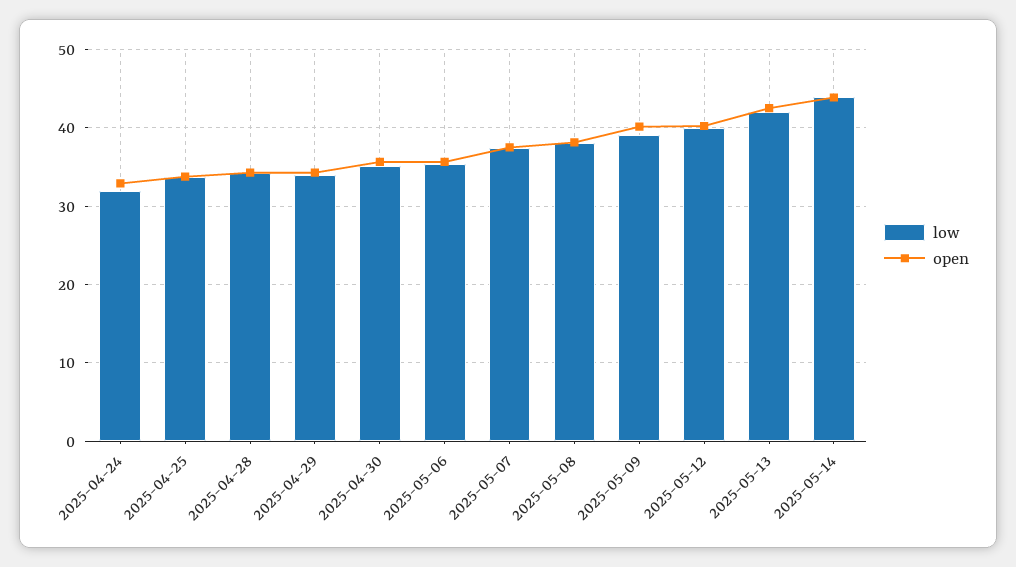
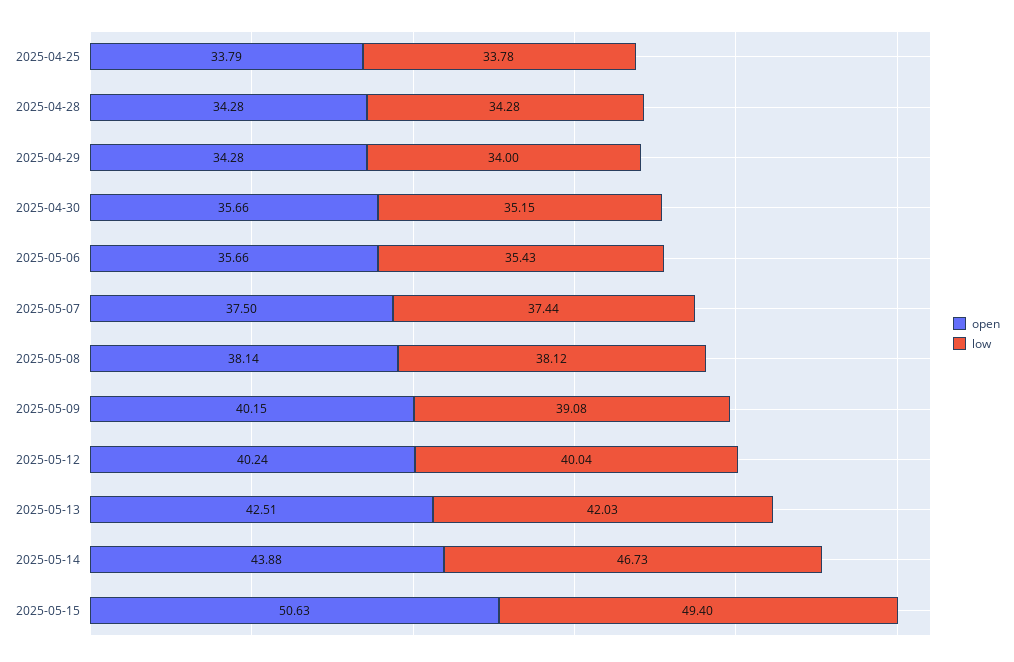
low, 2025-04-24: 32 -> none
open, 2025-04-24: 33 -> none
low, 2025-05-14: 44 -> 46.73
open, 2025-05-15: none -> 50.63
low, 2025-05-15: none -> 49.4

